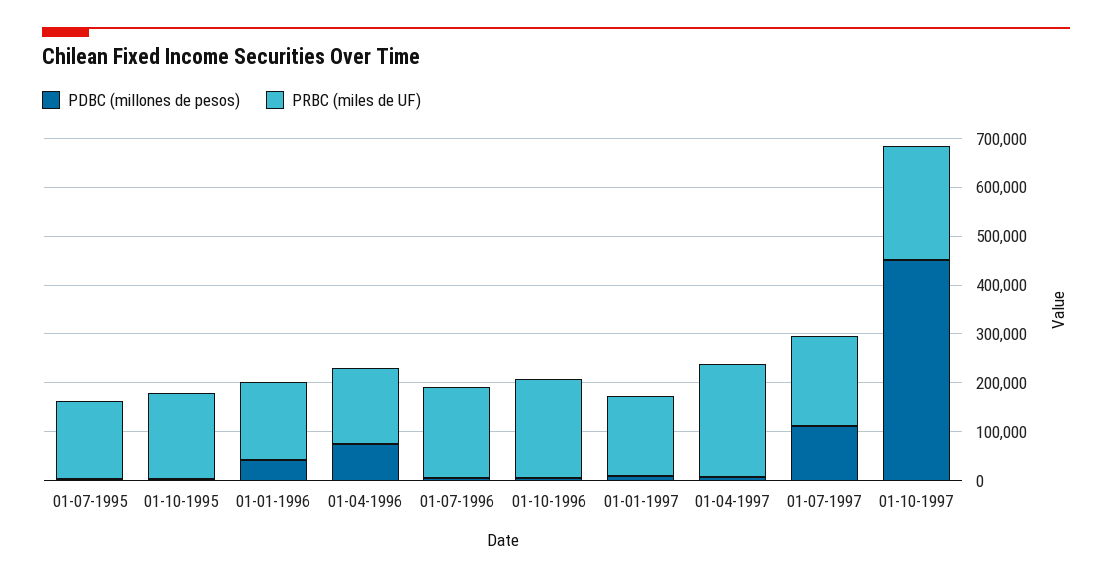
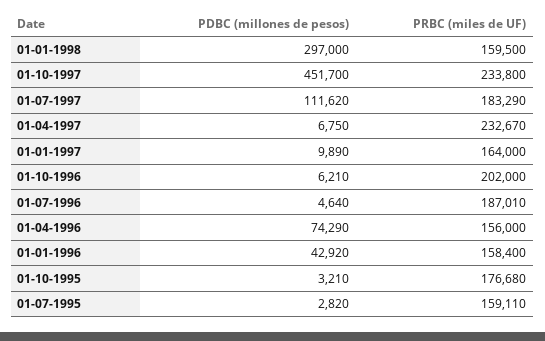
PDBC (millones de pesos), 01-01-1998: none -> 297000
PRBC (miles de UF), 01-01-1998: none -> 159500

